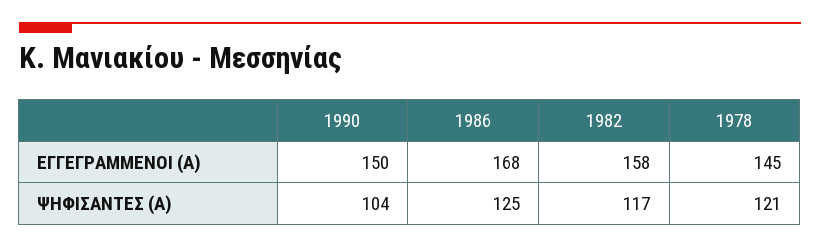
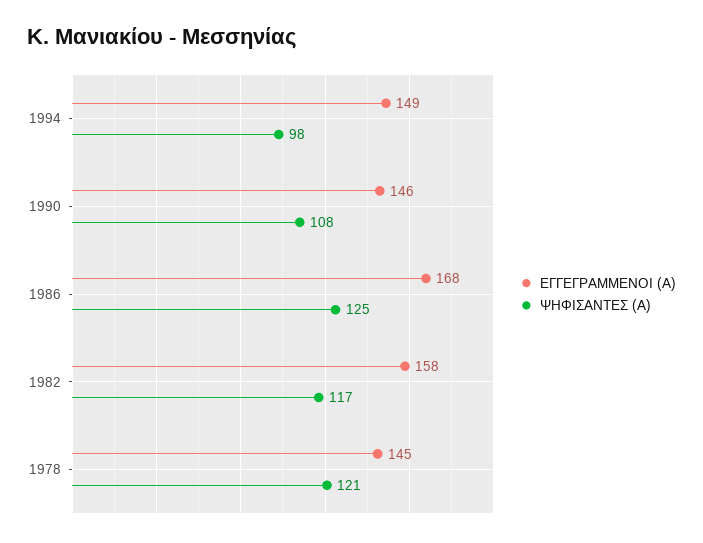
ΕΓΓΕΓΡΑΜΜΕΝΟΙ (Α), 1990: 150 -> 146
ΨΗΦΙΣΑΝΤΕΣ (Α), 1990: 104 -> 108
ΕΓΓΕΓΡΑΜΜΕΝΟΙ (Α), 1994: none -> 149
ΨΗΦΙΣΑΝΤΕΣ (Α), 1994: none -> 98

